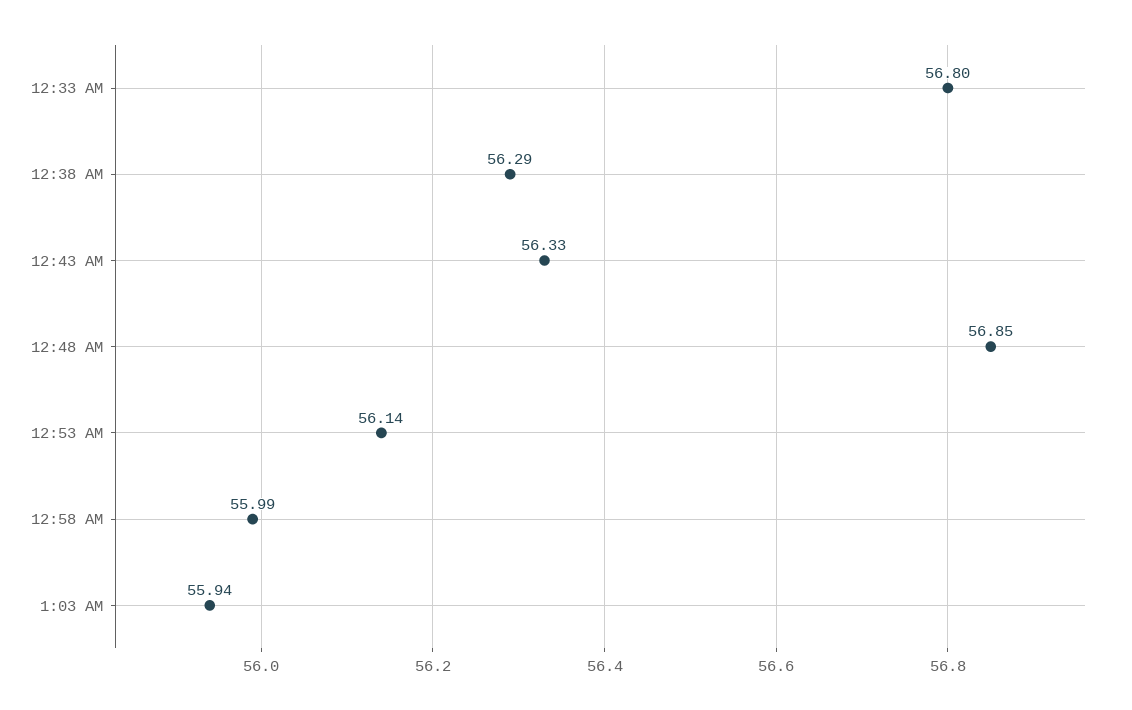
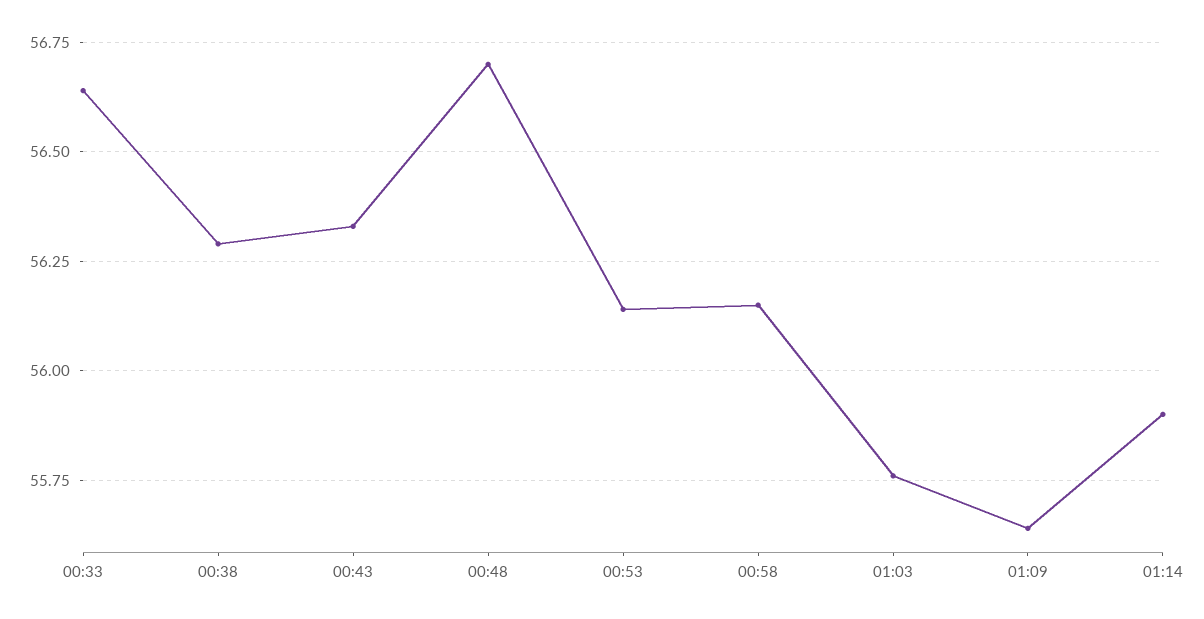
12:33 AM: 56.8 -> 56.65
12:48 AM: 56.85 -> 56.7
12:58 AM: 55.99 -> 56.15
1:03 AM: 55.94 -> 55.75
01:09: none -> 55.65
01:14: none -> 55.9

